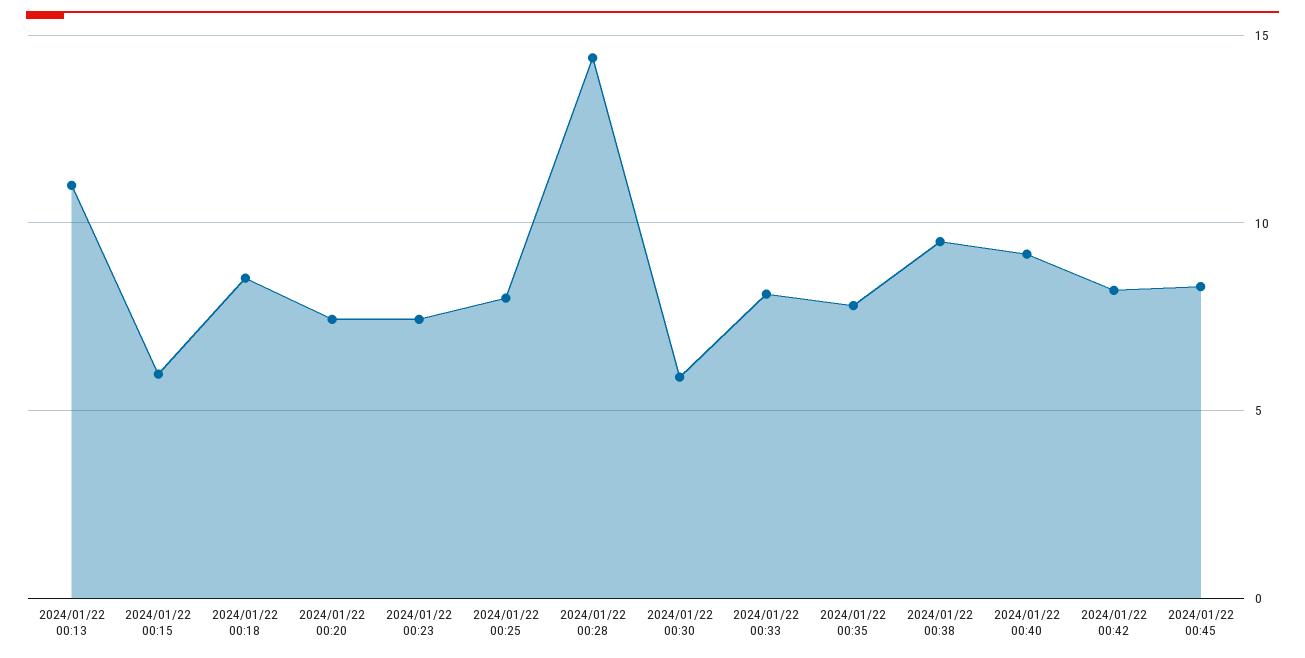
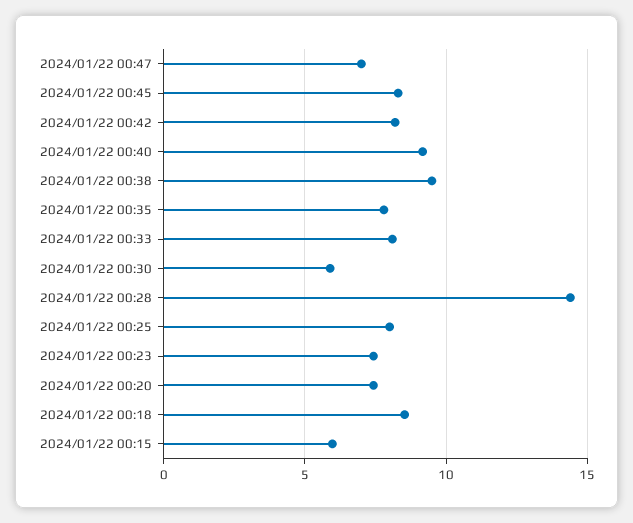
2024/01/22 00:13: 11 -> none
2024/01/22 00:47: none -> 7

